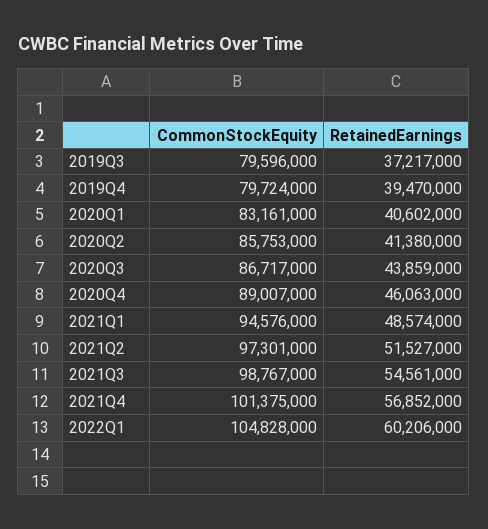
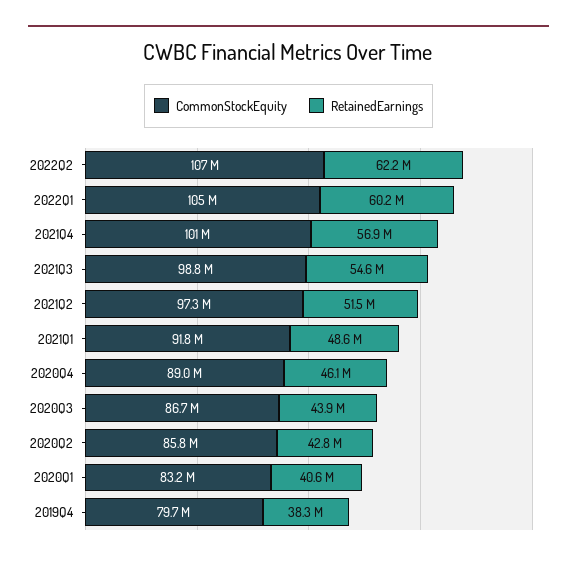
CommonStockEquity, 2019Q3: 79596000 -> none
RetainedEarnings, 2019Q3: 37217000 -> none
RetainedEarnings, 2019Q4: 39470000 -> 38300000
RetainedEarnings, 2020Q2: 41380000 -> 42800000
CommonStockEquity, 2021Q1: 94576000 -> 91800000
CommonStockEquity, 2022Q2: none -> 107000000
RetainedEarnings, 2022Q2: none -> 62200000

